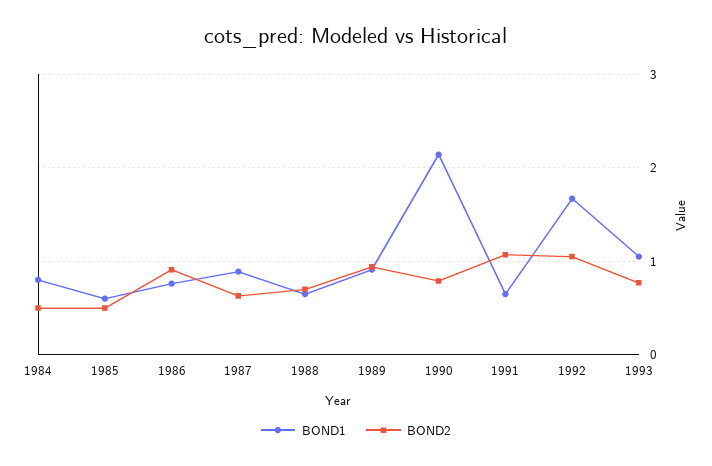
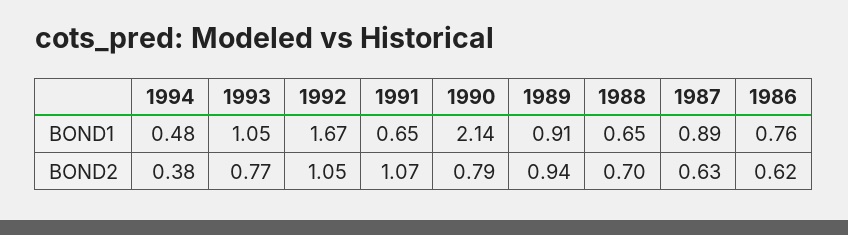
BOND1, 1984: 0.8 -> none
BOND2, 1984: 0.5 -> none
BOND1, 1985: 0.6 -> none
BOND2, 1985: 0.5 -> none
BOND2, 1986: 0.9 -> 0.62
BOND1, 1994: none -> 0.48
BOND2, 1994: none -> 0.38

